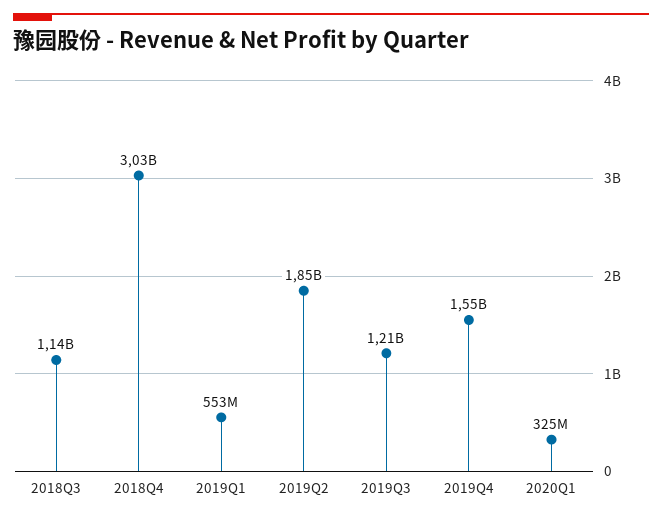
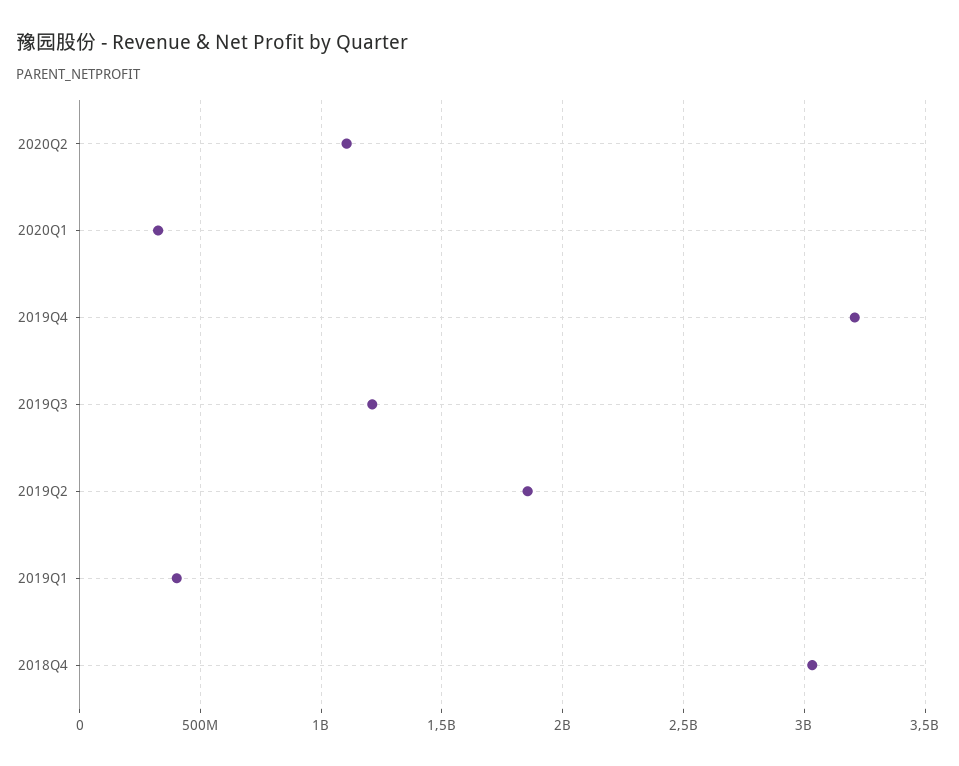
2018Q3: 1140000000 -> none
2019Q1: 553000000 -> 400000000
2019Q4: 1550000000 -> 3200000000
2020Q2: none -> 1100000000

